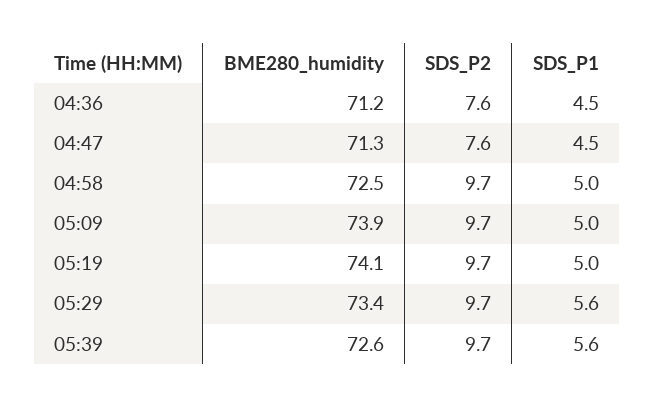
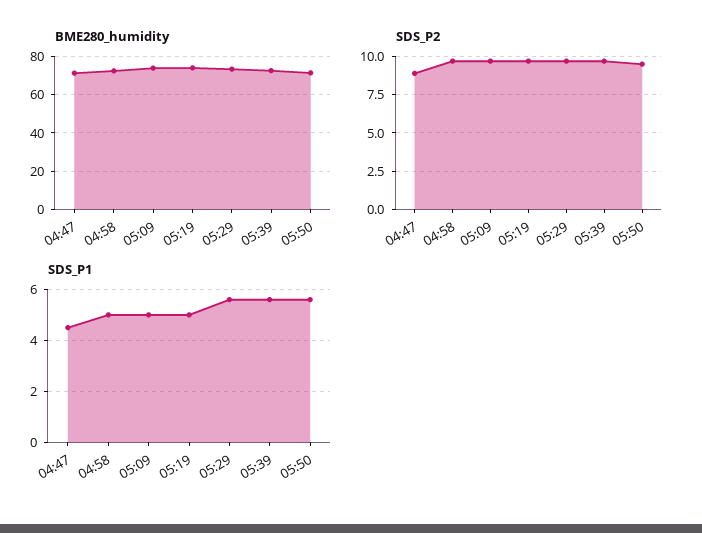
BME280_humidity, 04:36: 71.2 -> none
SDS_P2, 04:36: 7.6 -> none
SDS_P1, 04:36: 4.5 -> none
SDS_P2, 04:47: 7.6 -> 9
BME280_humidity, 05:50: none -> 70
SDS_P2, 05:50: none -> 9.5
SDS_P1, 05:50: none -> 5.5

